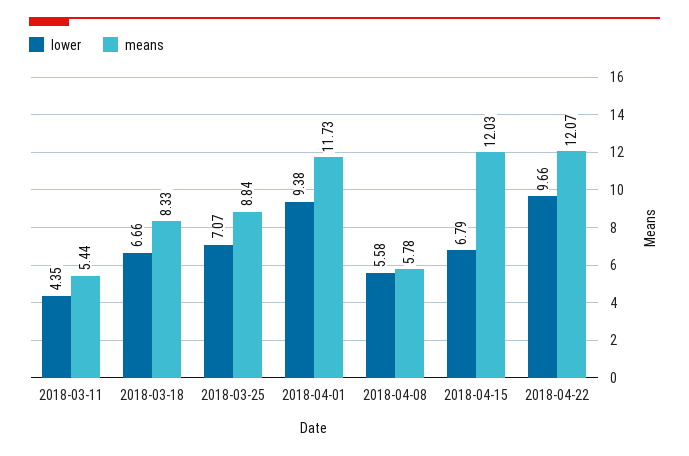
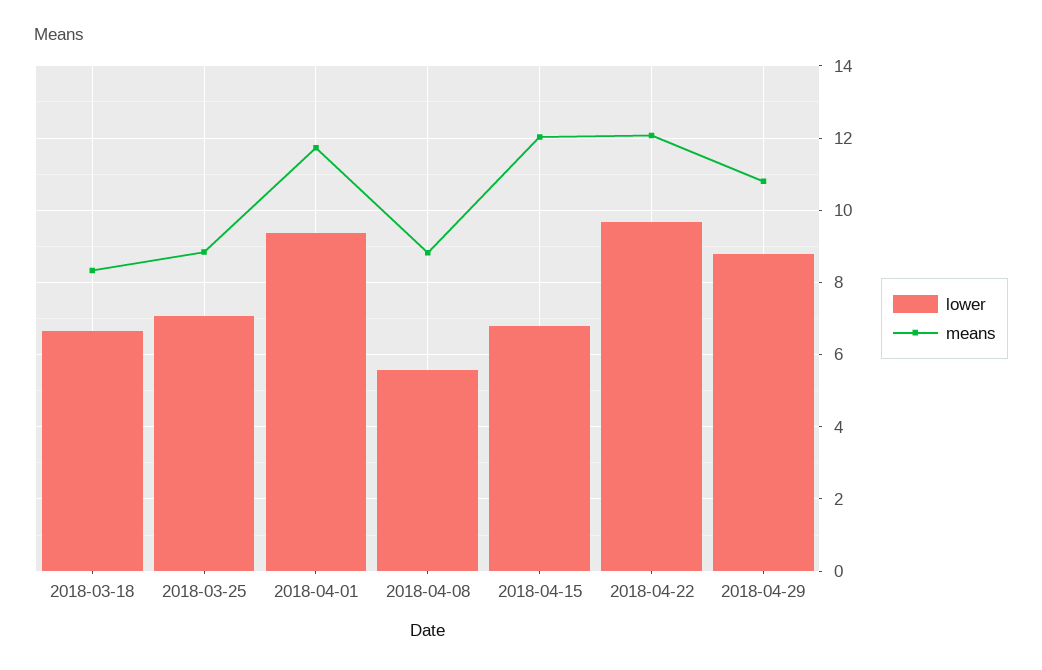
lower, 2018-03-11: 4.35 -> none
means, 2018-03-11: 5.44 -> none
means, 2018-04-08: 5.78 -> 8.8
lower, 2018-04-29: none -> 8.8
means, 2018-04-29: none -> 10.8

